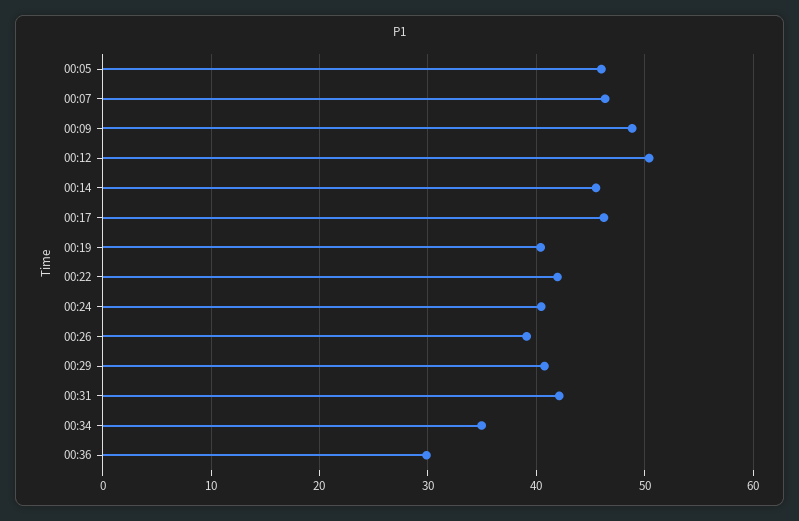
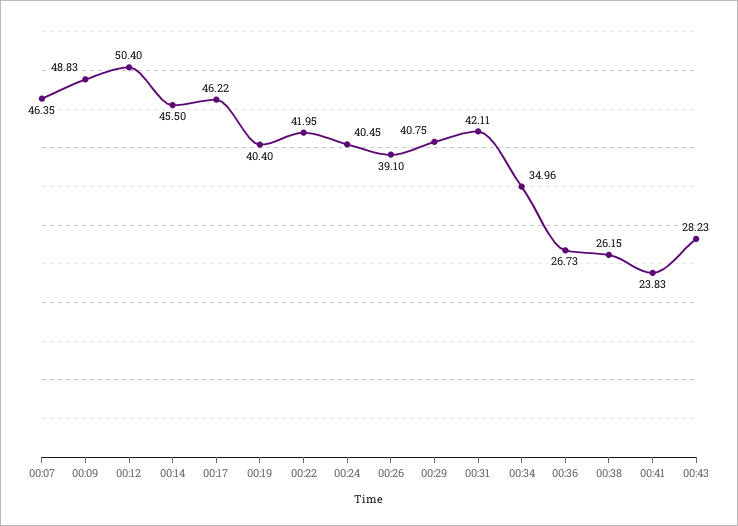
00:05: 46 -> none
00:36: 30 -> 26.73
00:38: none -> 26.15
00:41: none -> 23.83
00:43: none -> 28.23

